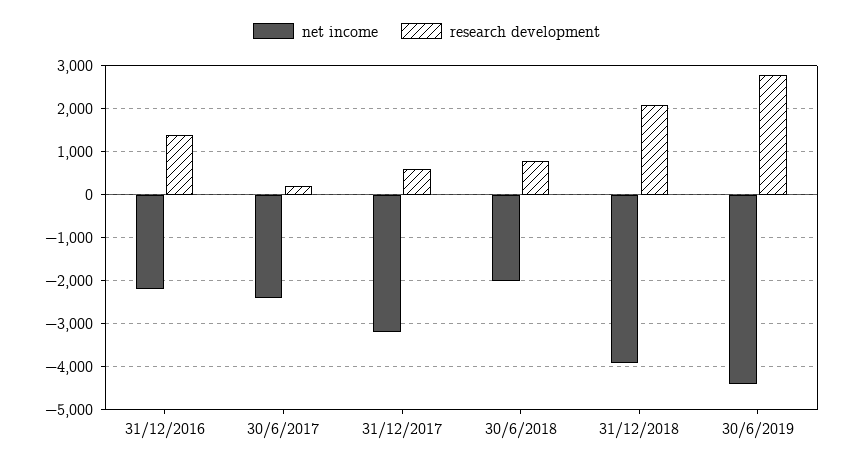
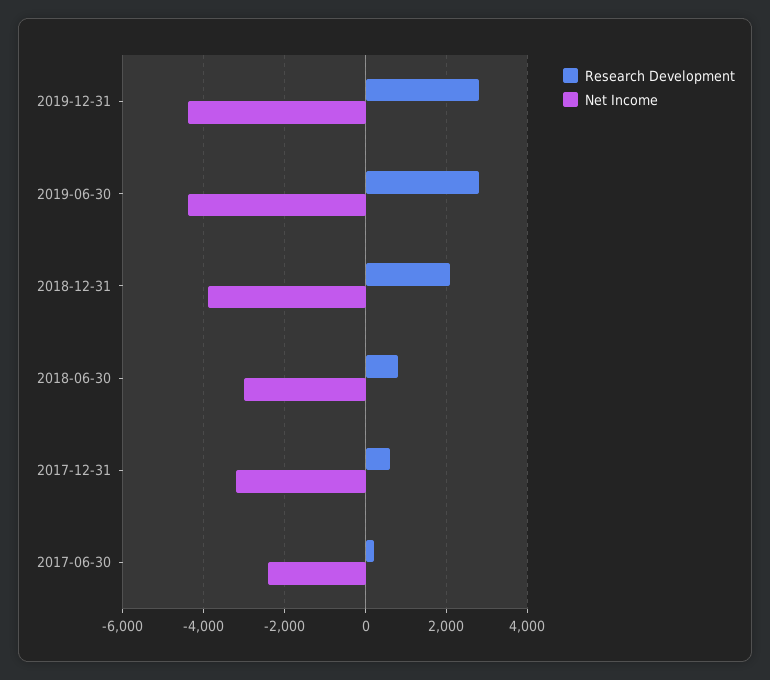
net income, 31/12/2016: -2200 -> none
research development, 31/12/2016: 1400 -> none
net income, 30/6/2018: -2000 -> -3000
research development, 2019-12-31: none -> 2800
net income, 2019-12-31: none -> -4400

